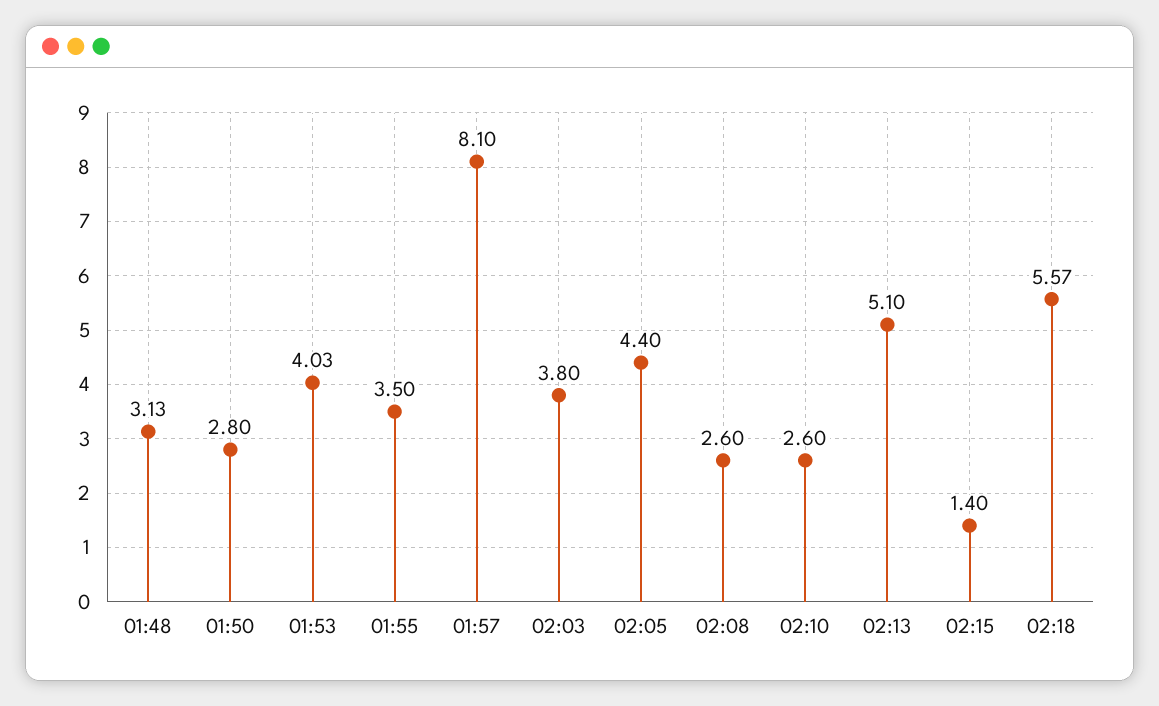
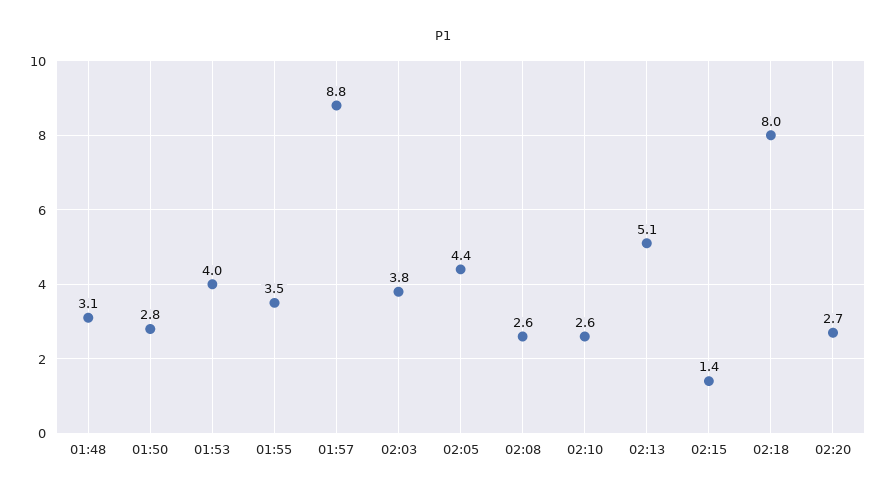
01:57: 8.1 -> 8.8
02:18: 5.57 -> 8
02:20: none -> 2.7

